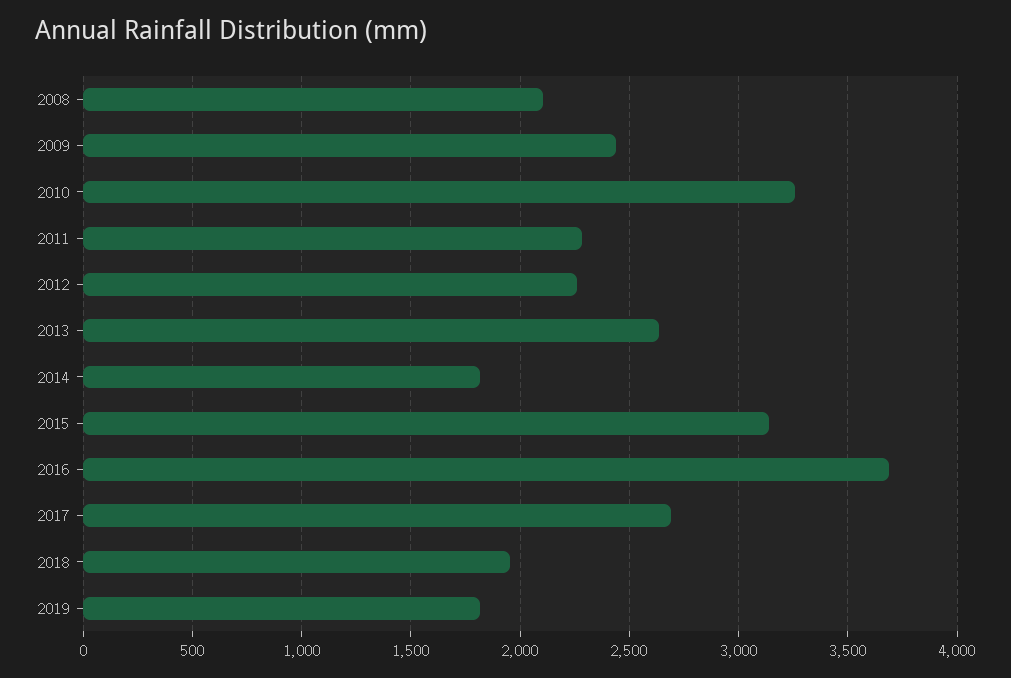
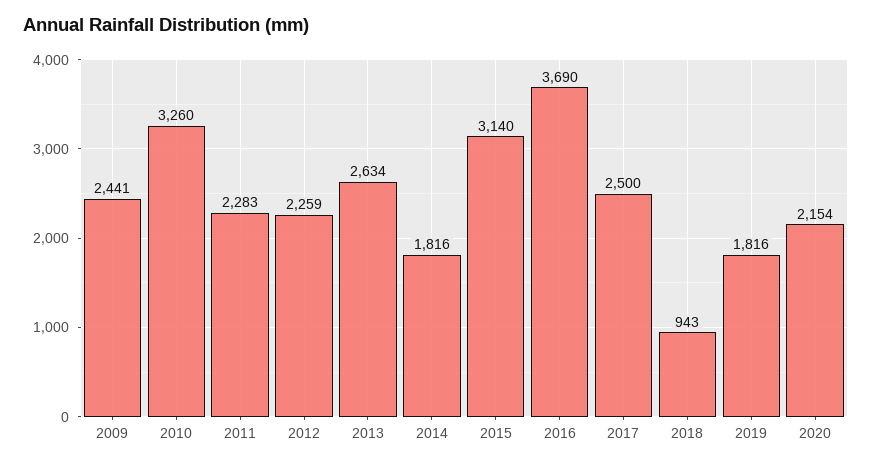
2008: 2100 -> none
2017: 2700 -> 2500
2018: 1950 -> 943
2020: none -> 2154

